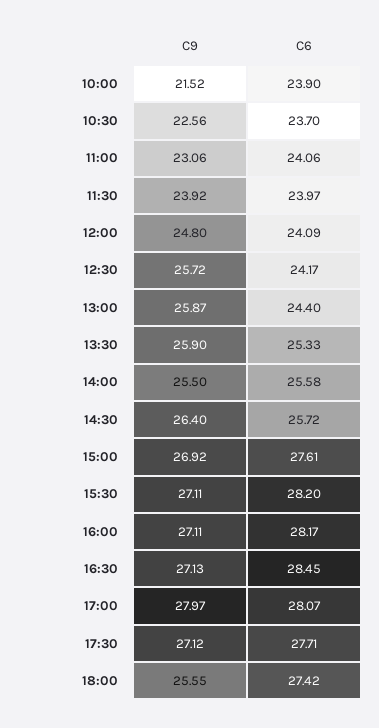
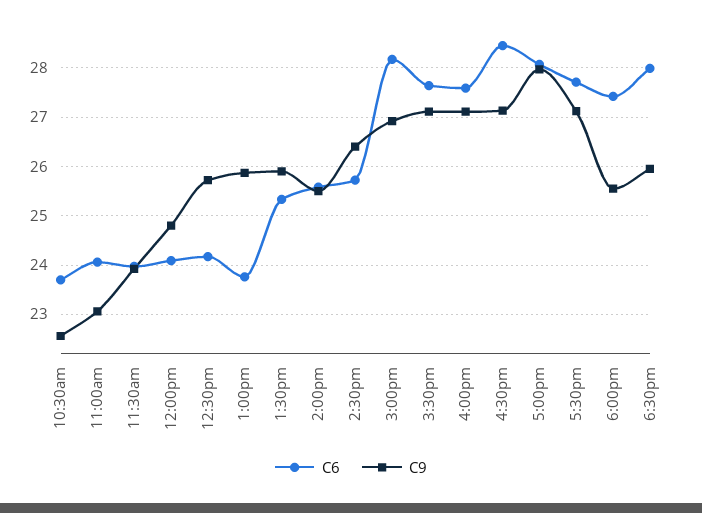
C9, 10:00: 21.52 -> none
C6, 10:00: 23.9 -> none
C6, 13:00: 24.4 -> 23.8
C6, 15:00: 27.61 -> 28.2
C6, 15:30: 28.2 -> 27.6
C6, 16:00: 28.17 -> 27.6
C6, 6:30pm: none -> 28
C9, 6:30pm: none -> 26

